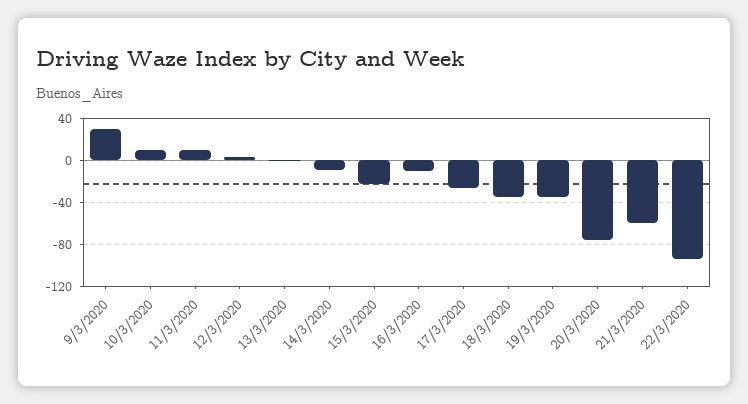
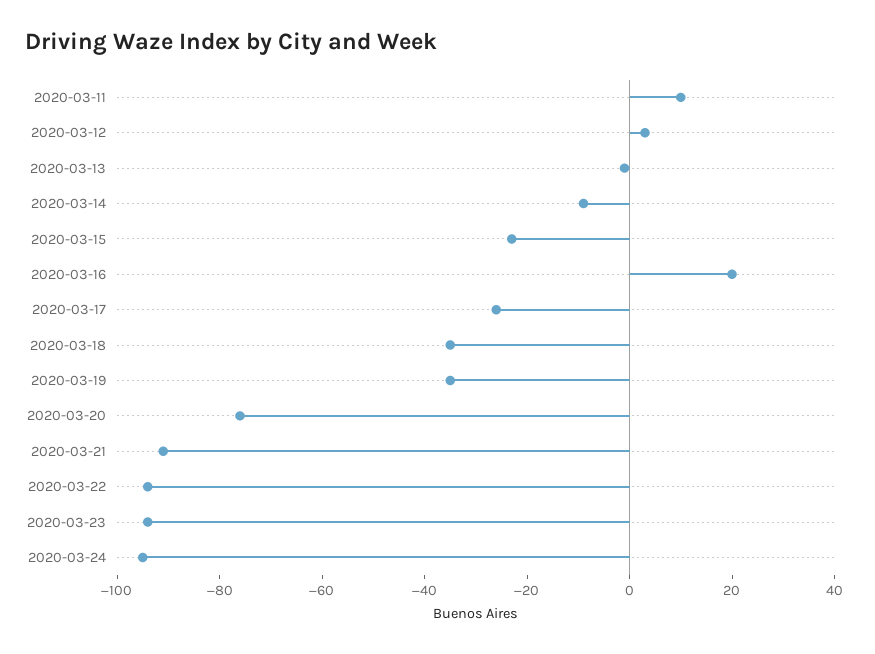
9/3/2020: 30 -> none
10/3/2020: 10 -> none
16/3/2020: -10 -> 20
21/3/2020: -60 -> -90
2020-03-23: none -> -95
2020-03-24: none -> -95

